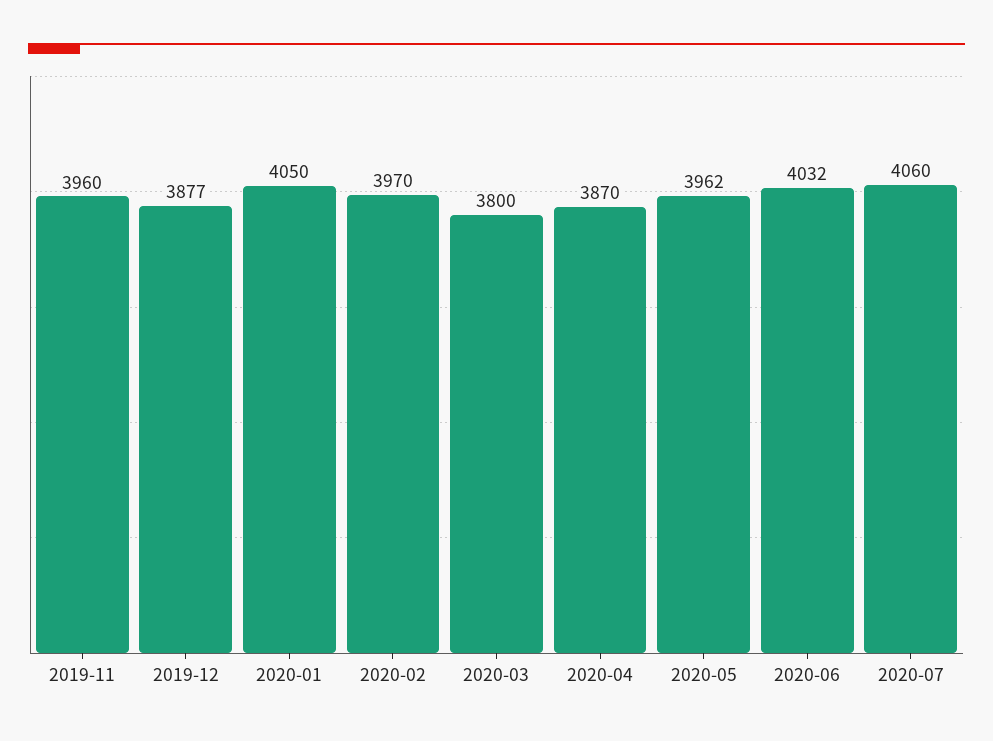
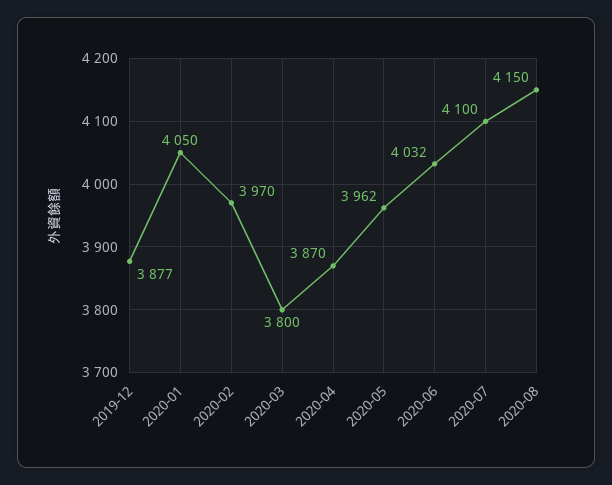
2019-11: 3960 -> none
2020-07: 4060 -> 4100
2020-08: none -> 4150

